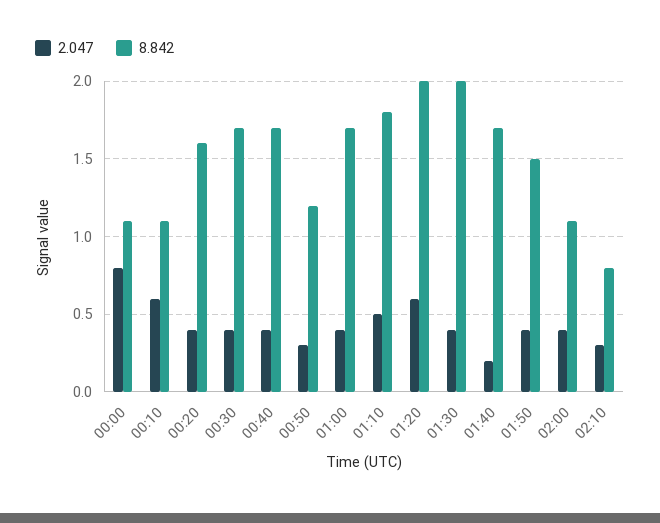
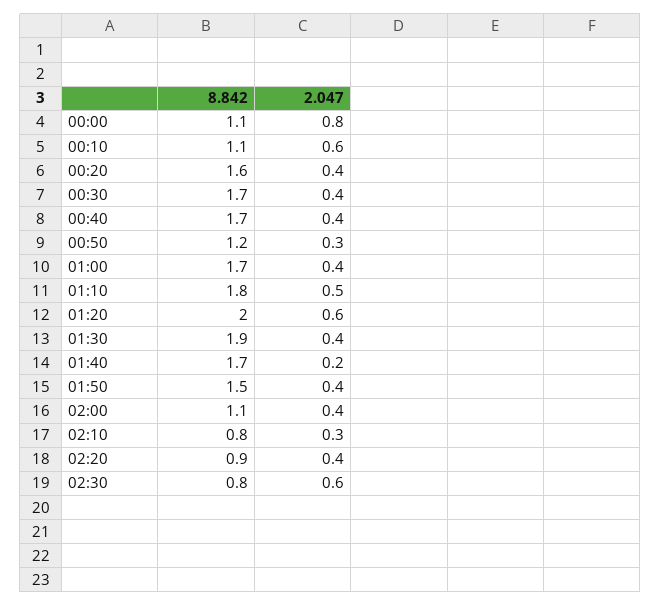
8.842, 01:30: 2 -> 1.9
8.842, 02:20: none -> 0.9
2.047, 02:20: none -> 0.4
8.842, 02:30: none -> 0.8
2.047, 02:30: none -> 0.6

